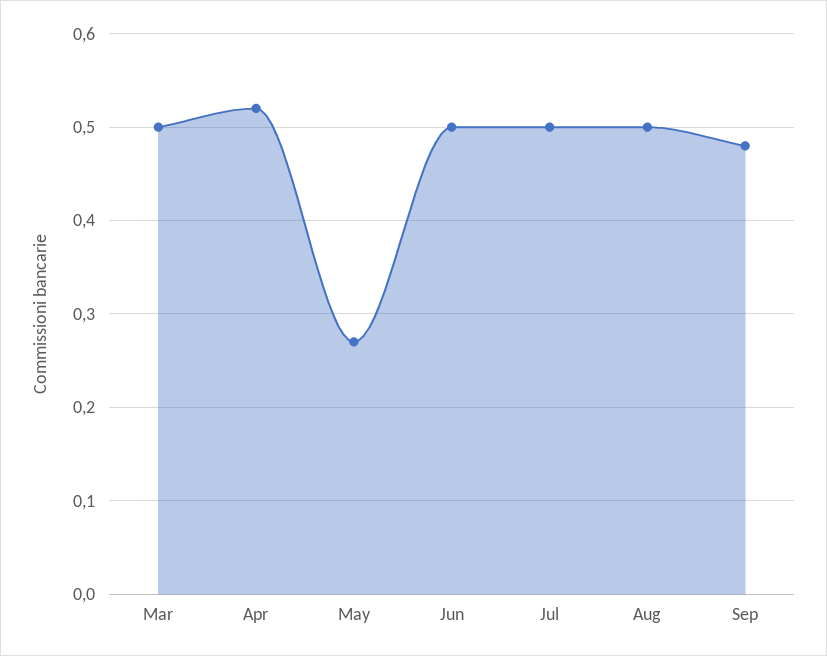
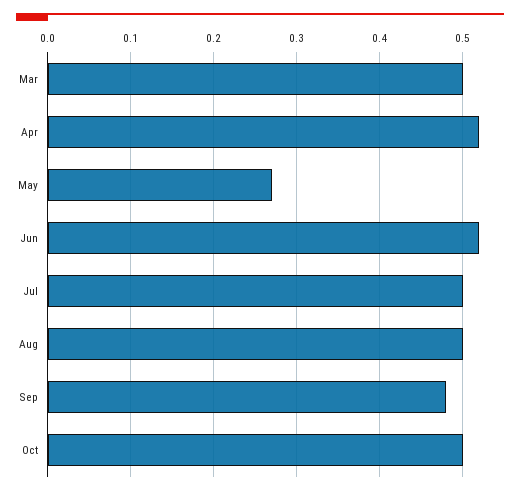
Jun: 0.5 -> 0.52
Oct: none -> 0.5

